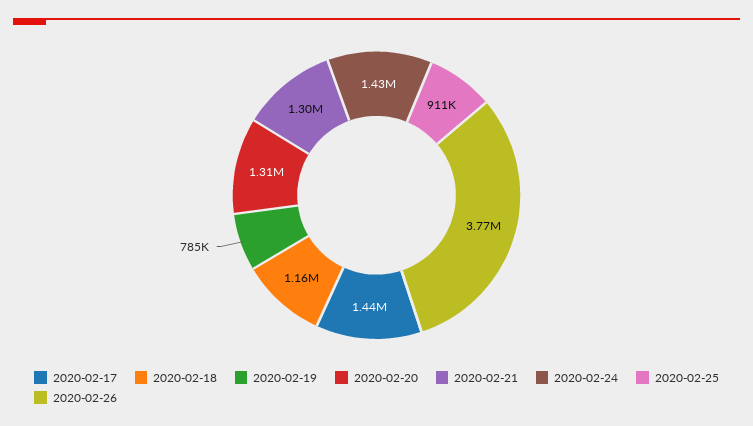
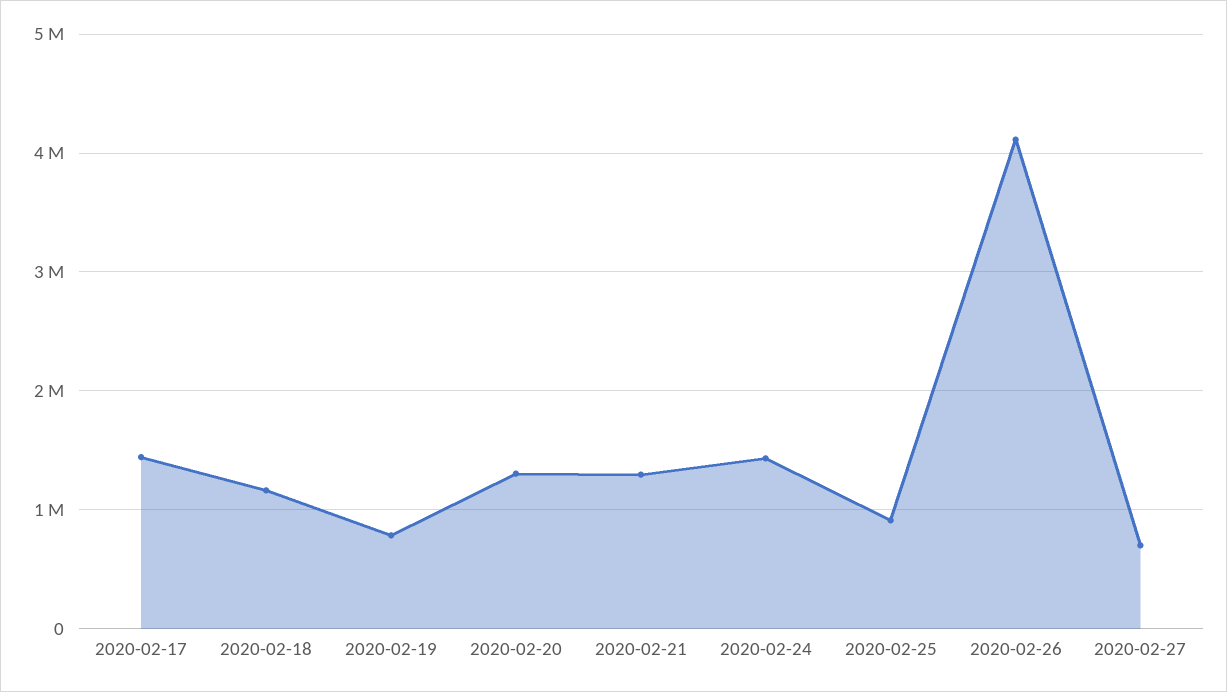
2020-02-26: 3770000 -> 4100000
2020-02-27: none -> 700000

